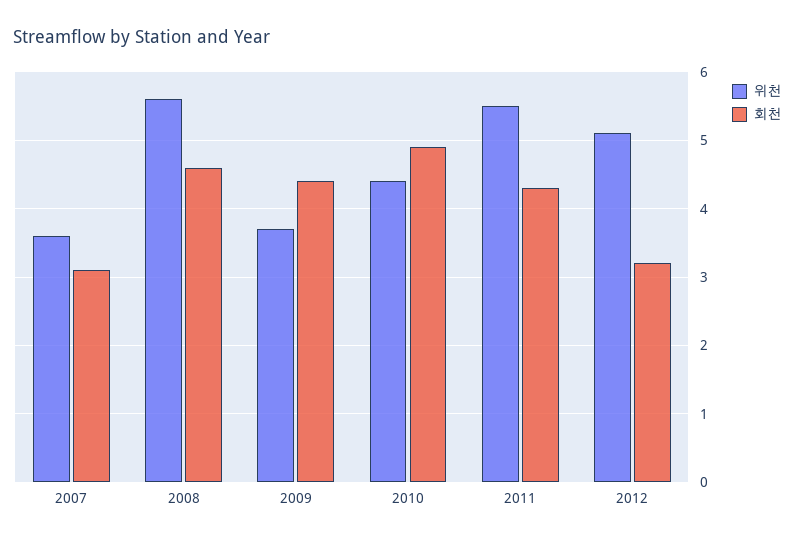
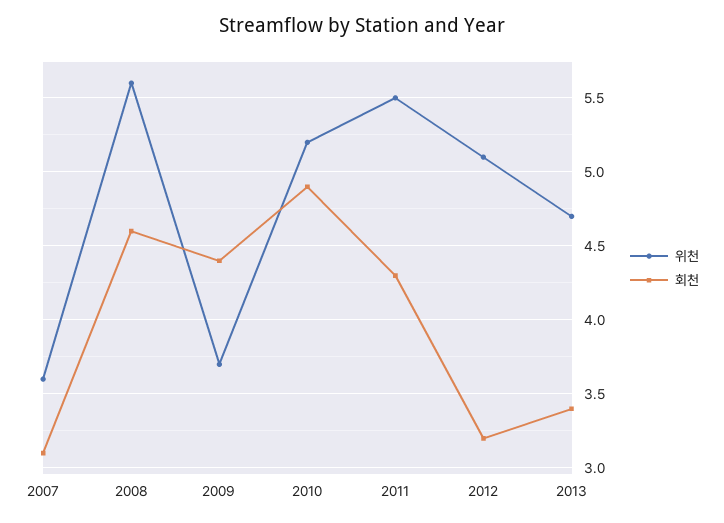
위천, 2010: 4.4 -> 5.2
위천, 2013: none -> 4.7
회천, 2013: none -> 3.4

